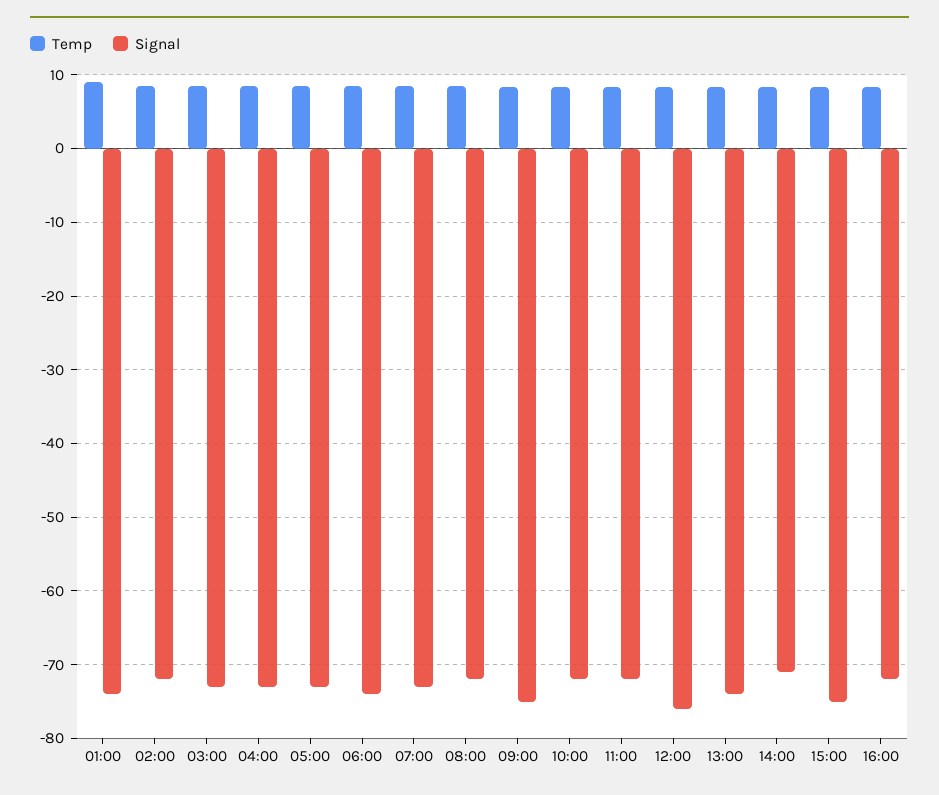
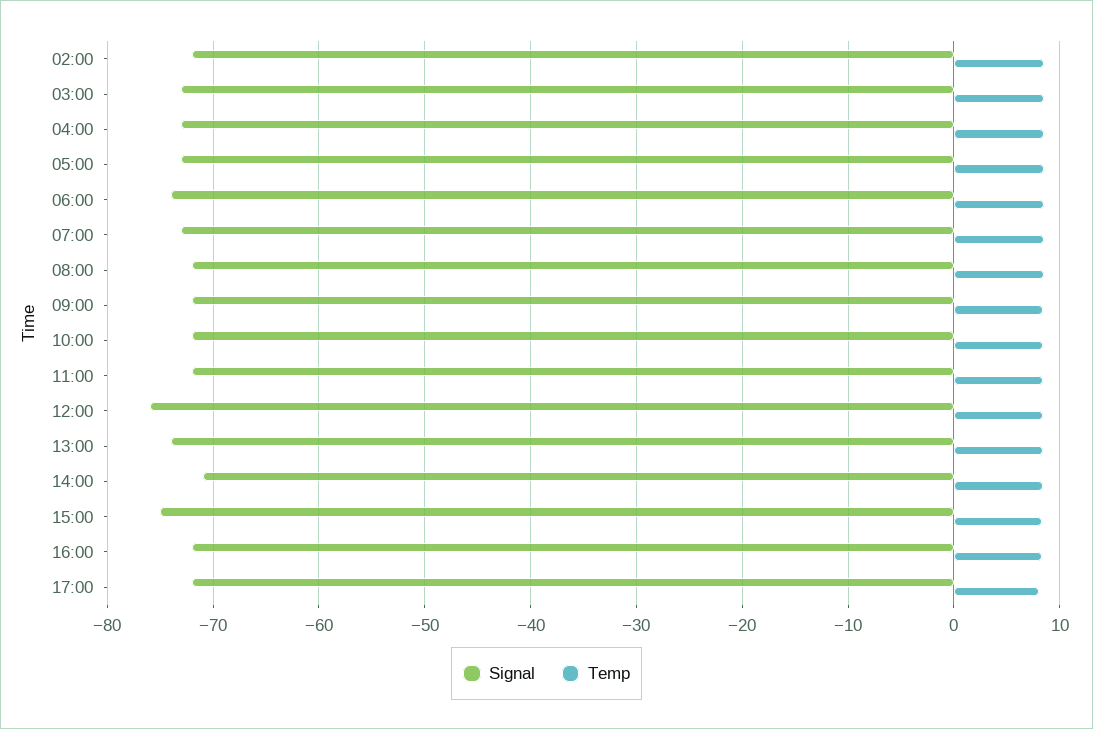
Temp, 01:00: 9 -> none
Signal, 01:00: -74 -> none
Signal, 09:00: -75 -> -72
Signal, 17:00: none -> -72
Temp, 17:00: none -> 8

